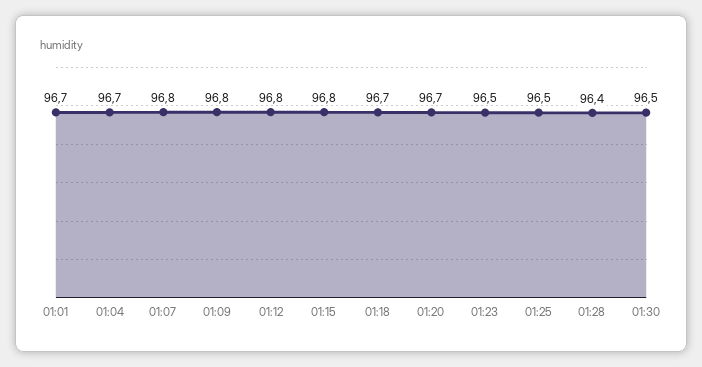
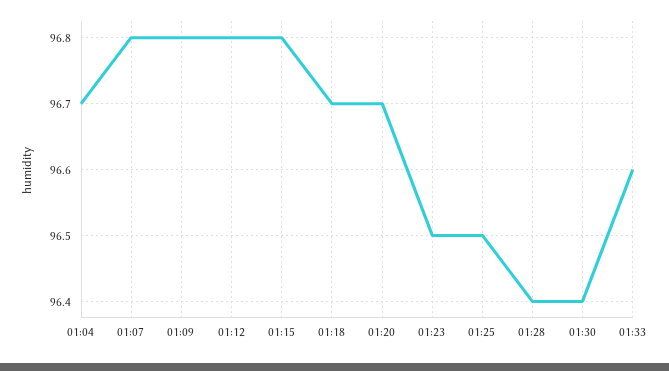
01:01: 96.7 -> none
01:30: 96.5 -> 96.4
01:33: none -> 96.6

